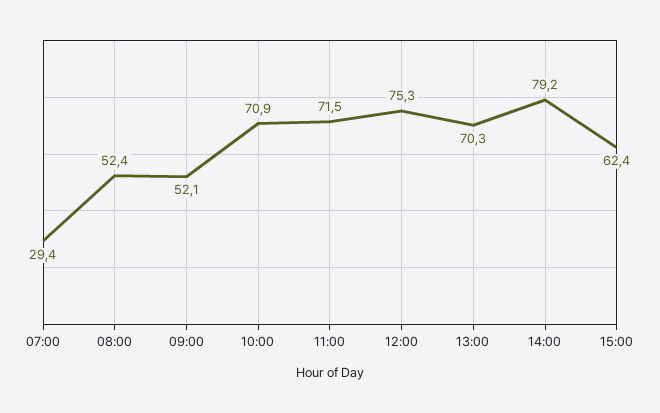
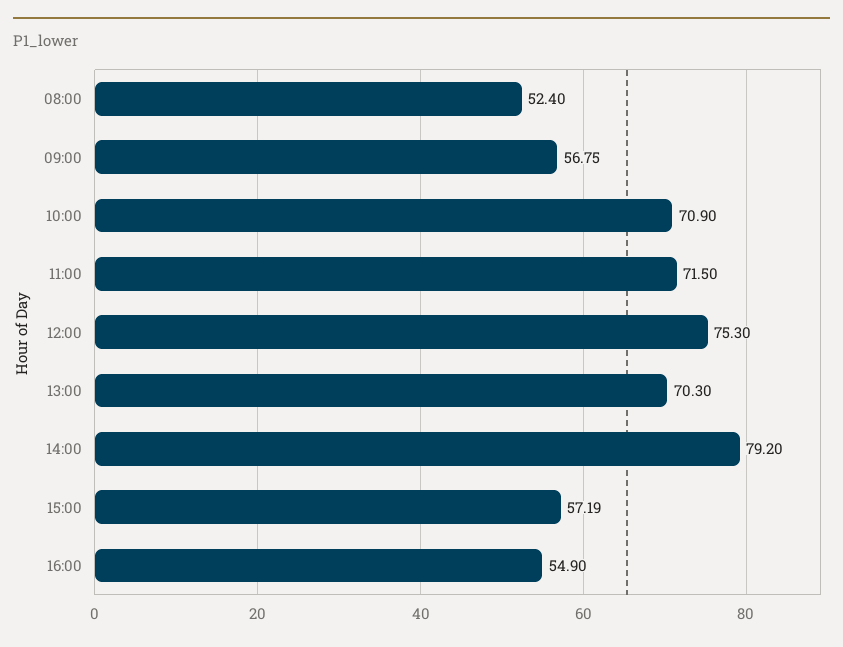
07:00: 29.4 -> none
09:00: 52.1 -> 56.75
15:00: 62.4 -> 57.19
16:00: none -> 54.9

